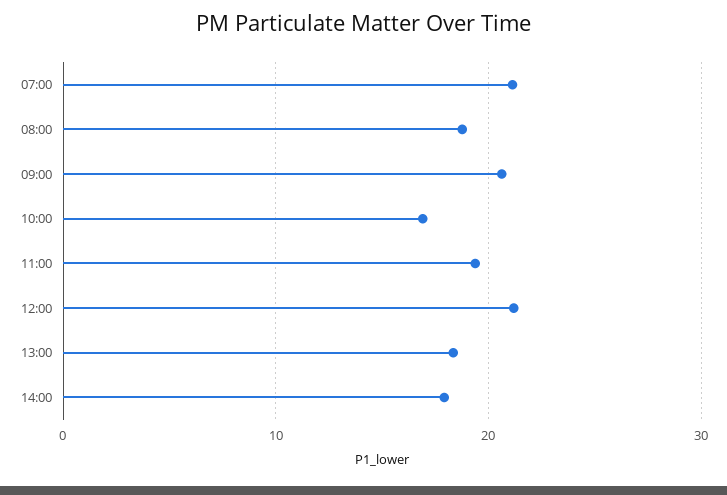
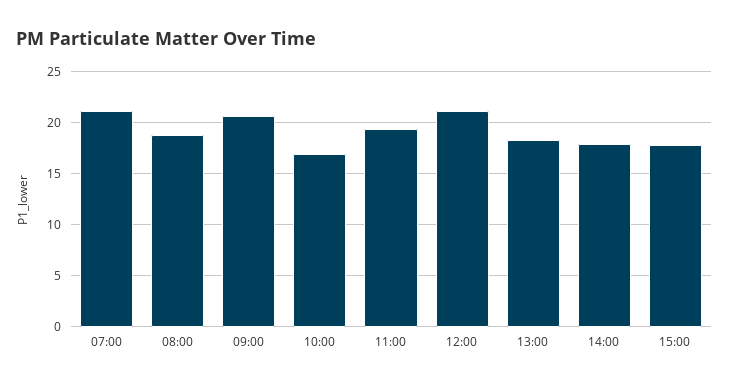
15:00: none -> 18

